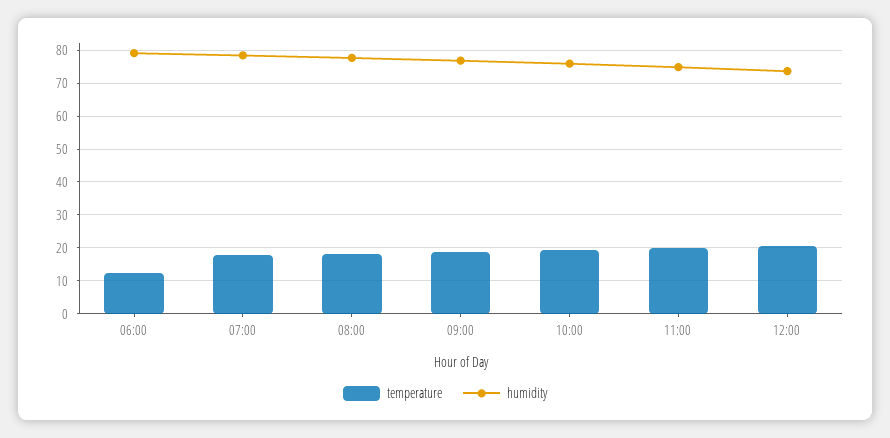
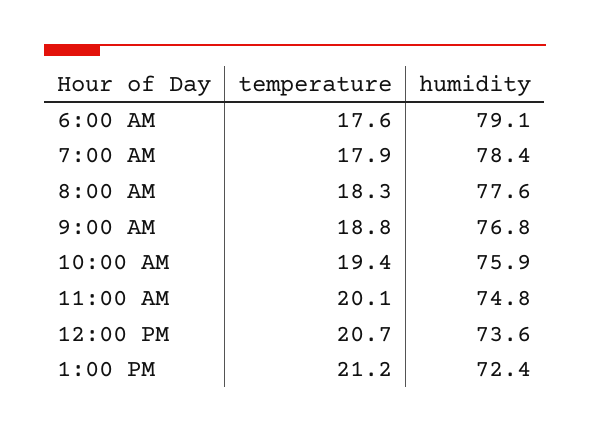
temperature, 06:00: 12 -> 17.6
temperature, 1:00 PM: none -> 21.2
humidity, 1:00 PM: none -> 72.4

